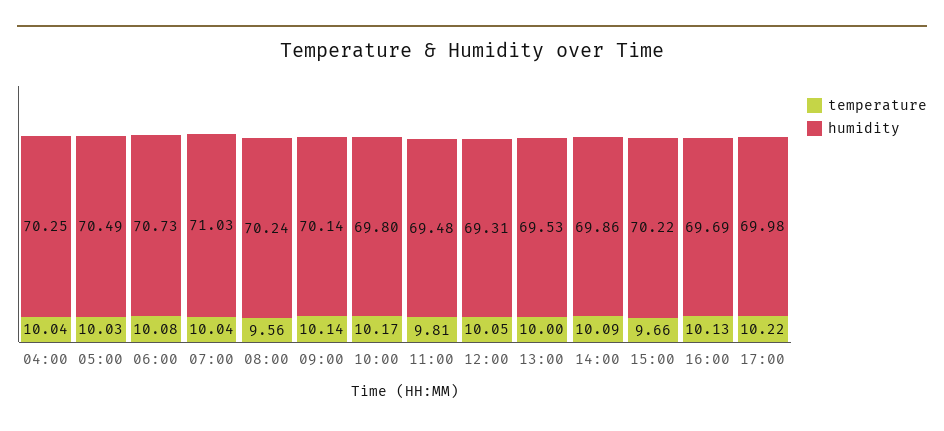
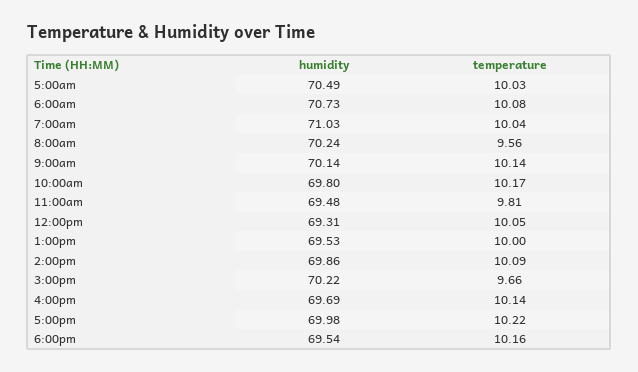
temperature, 04:00: 10.04 -> none
humidity, 04:00: 70.25 -> none
temperature, 16:00: 10.13 -> 10.14
humidity, 6:00pm: none -> 69.54
temperature, 6:00pm: none -> 10.16

